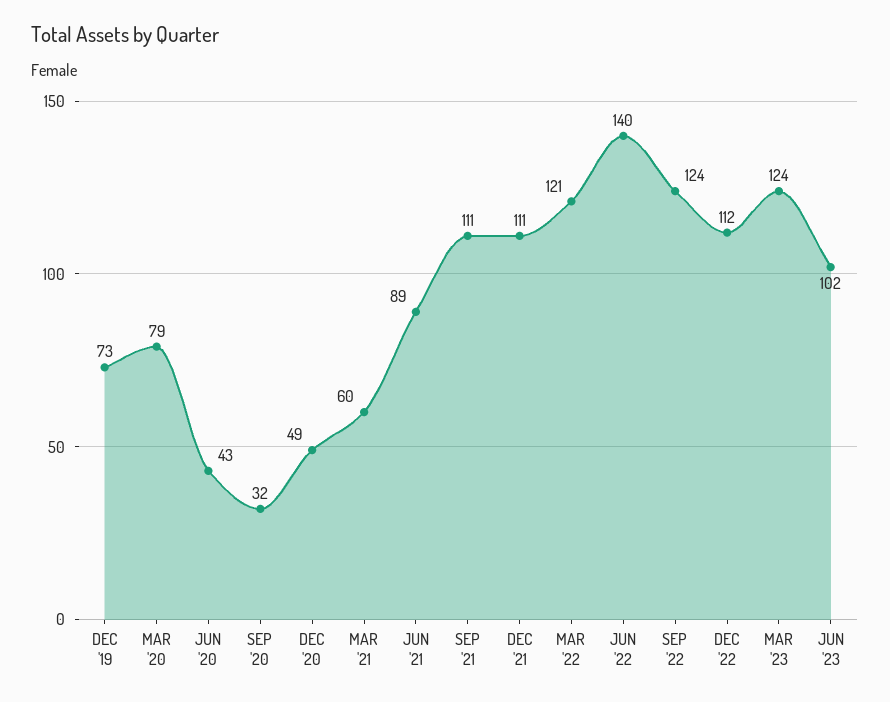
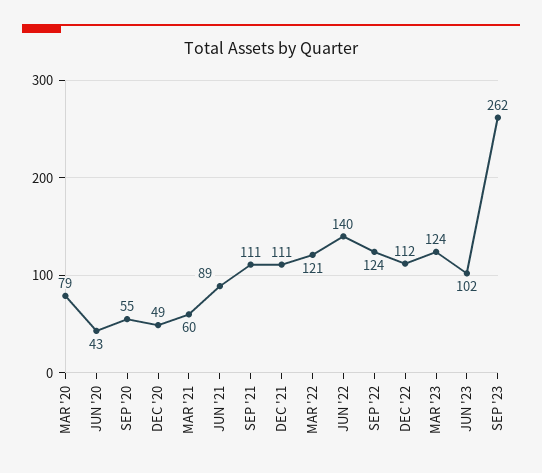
DEC '19: 73 -> none
SEP '20: 32 -> 55
SEP '23: none -> 262

